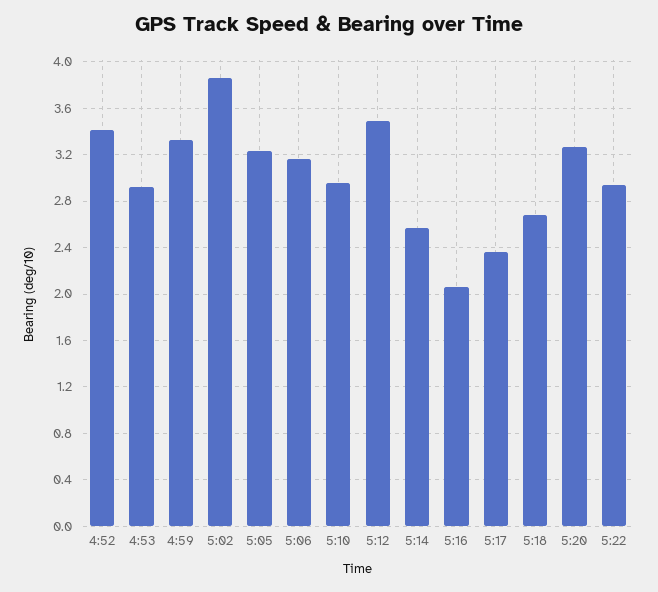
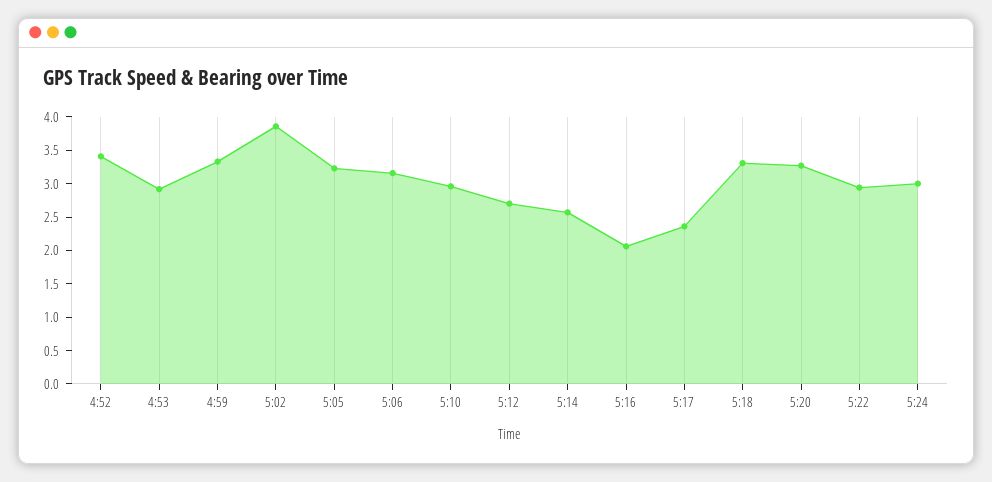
5:12: 3.5 -> 2.75
5:18: 2.7 -> 3.25
5:24: none -> 3

